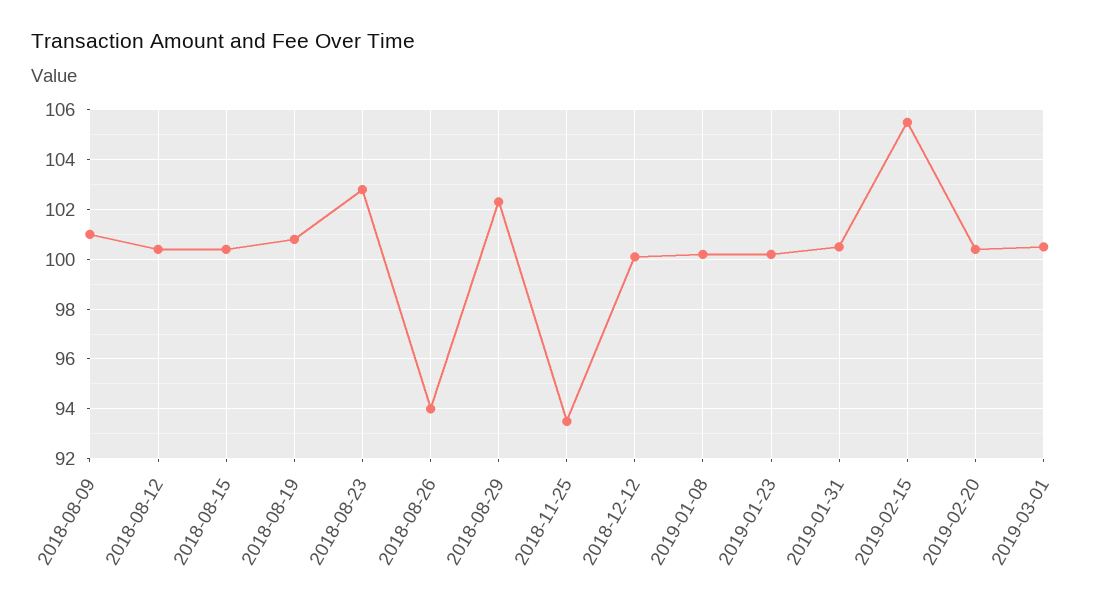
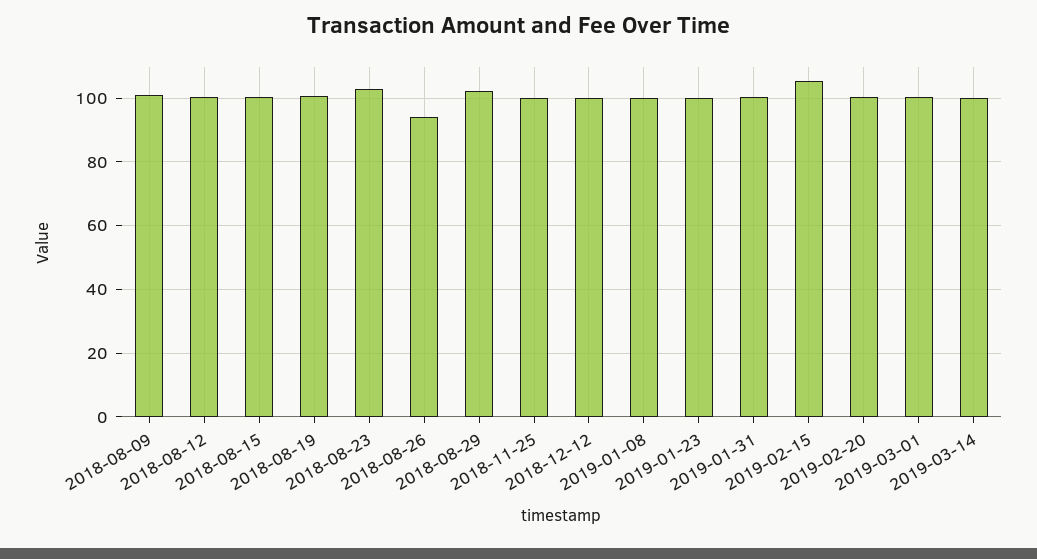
2018-11-25: 93.5 -> 100
2019-03-14: none -> 100

